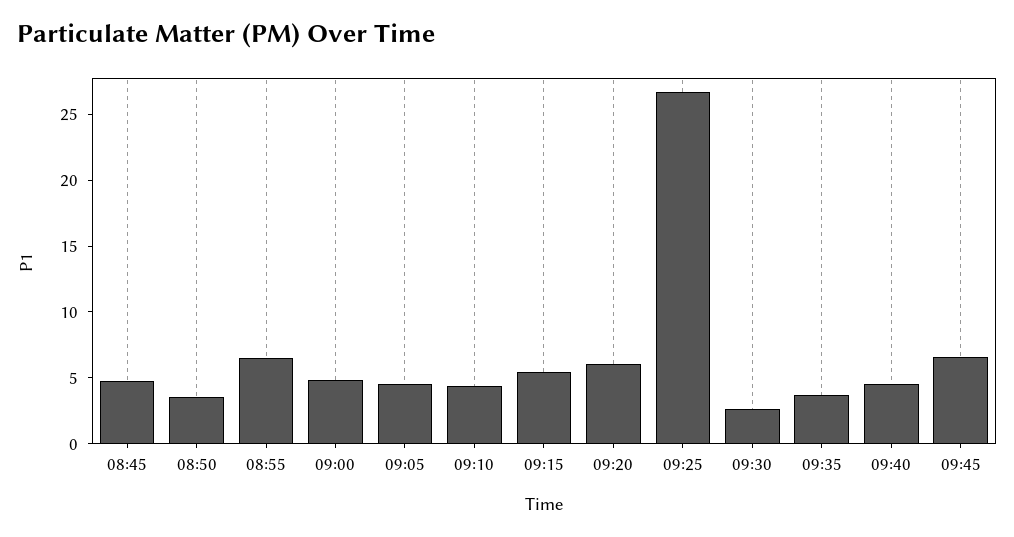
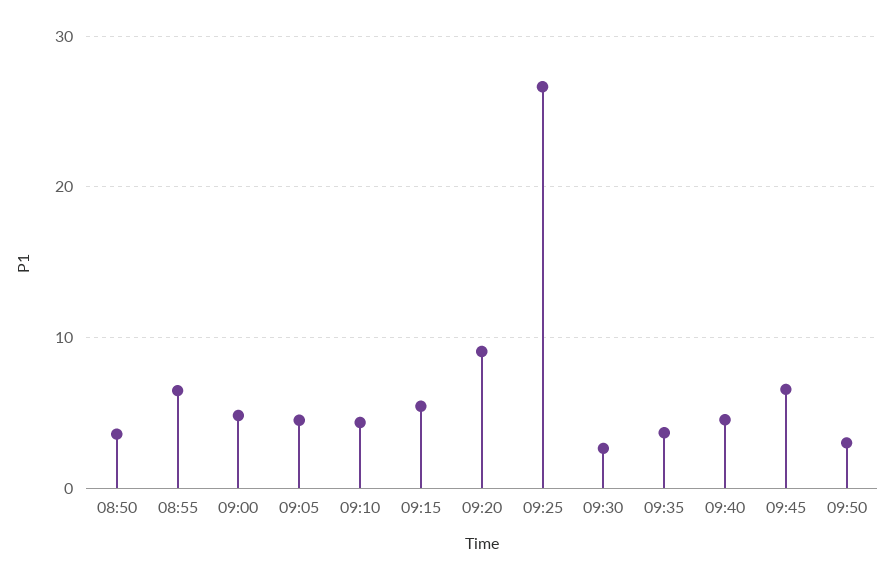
08:45: 5 -> none
09:20: 6 -> 9
09:50: none -> 3

